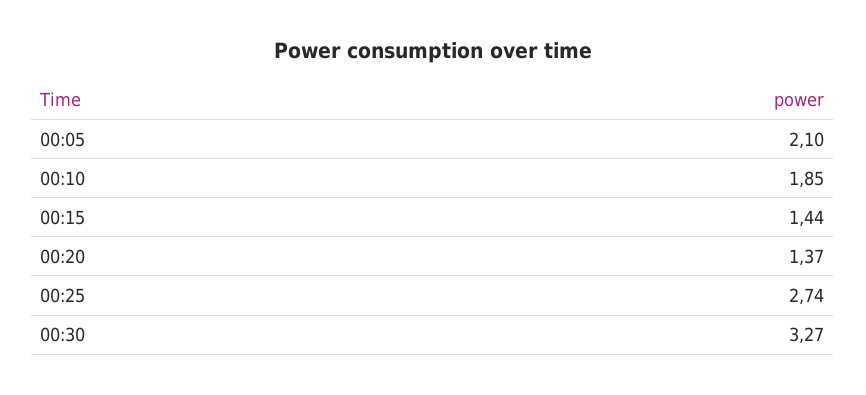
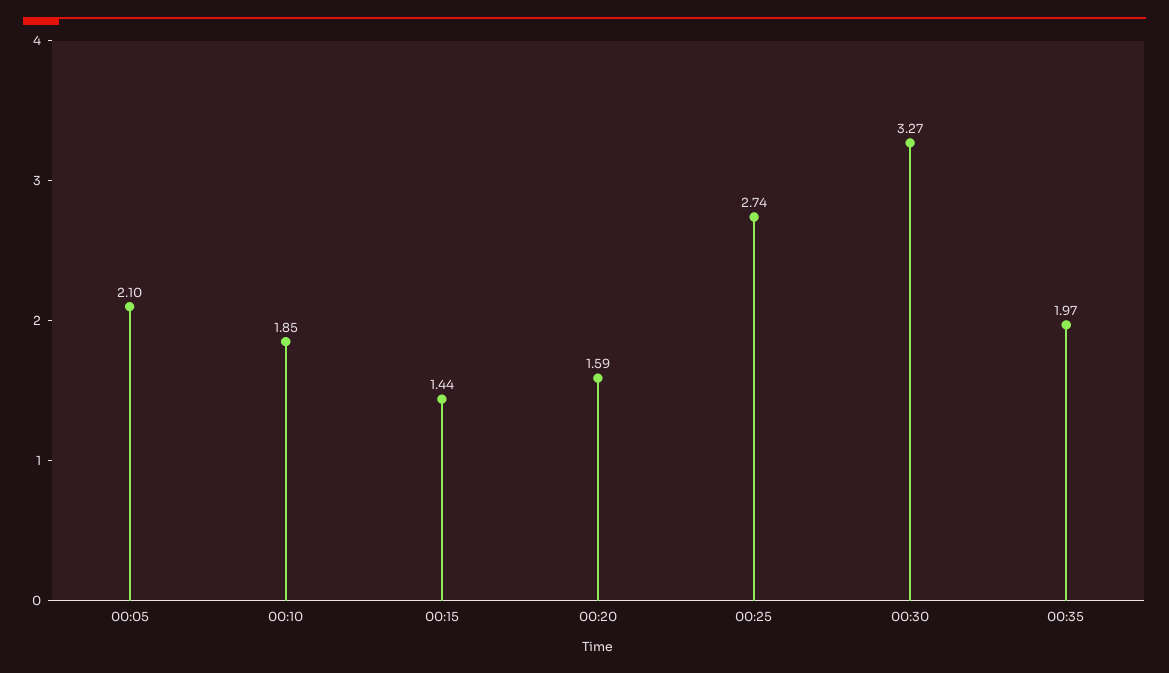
00:20: 1.37 -> 1.59
00:35: none -> 1.97

